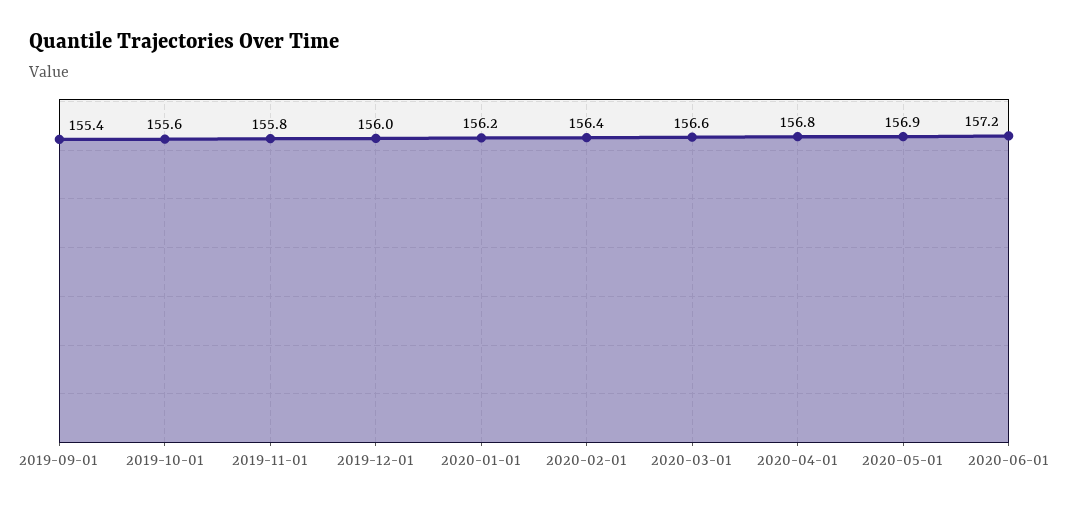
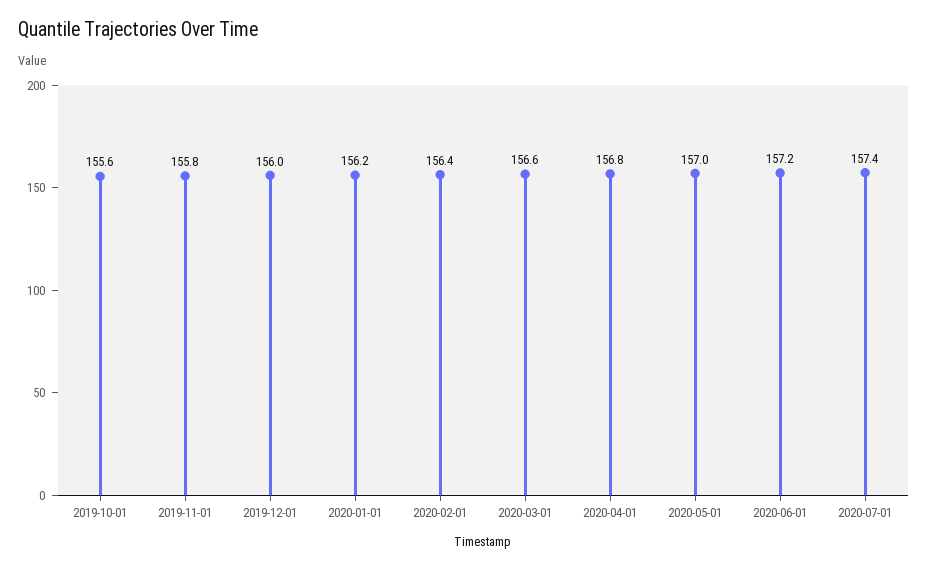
2019-09-01: 155.4 -> none
2020-05-01: 156.9 -> 157
2020-07-01: none -> 157.4

